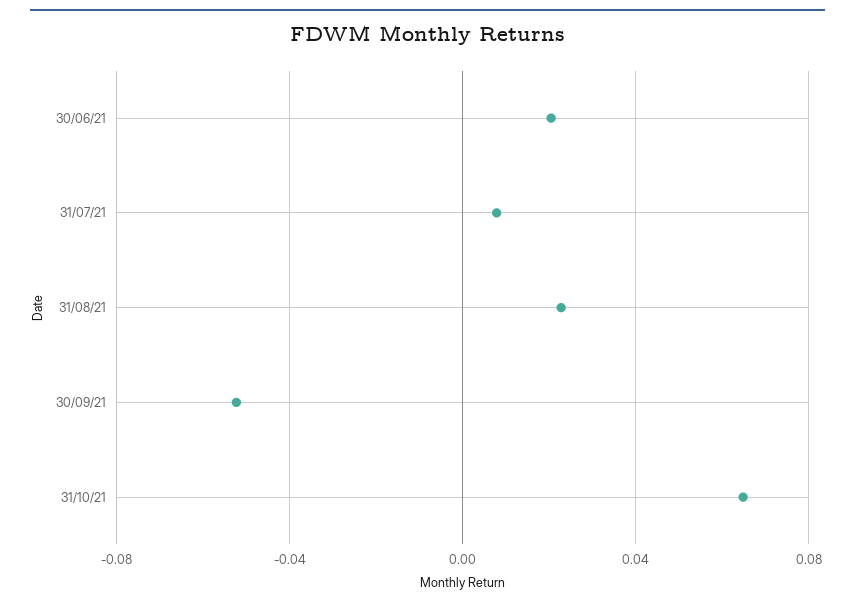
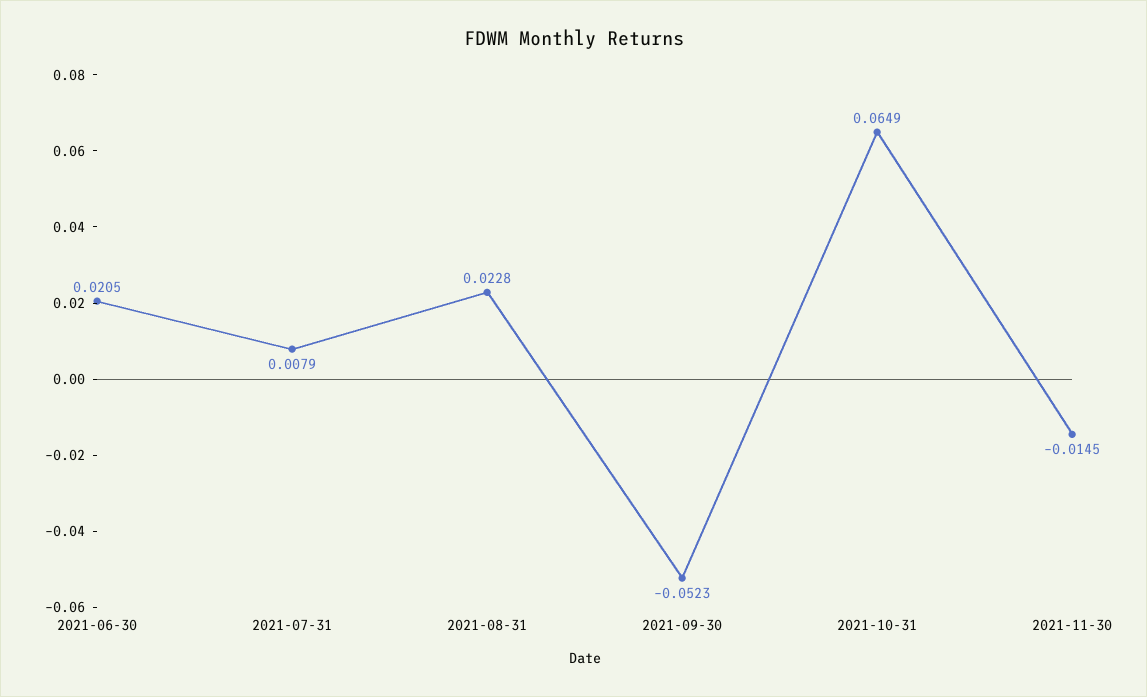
2021-11-30: none -> -0.0145

